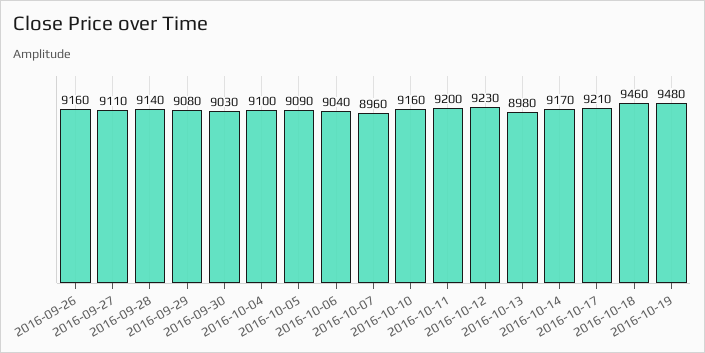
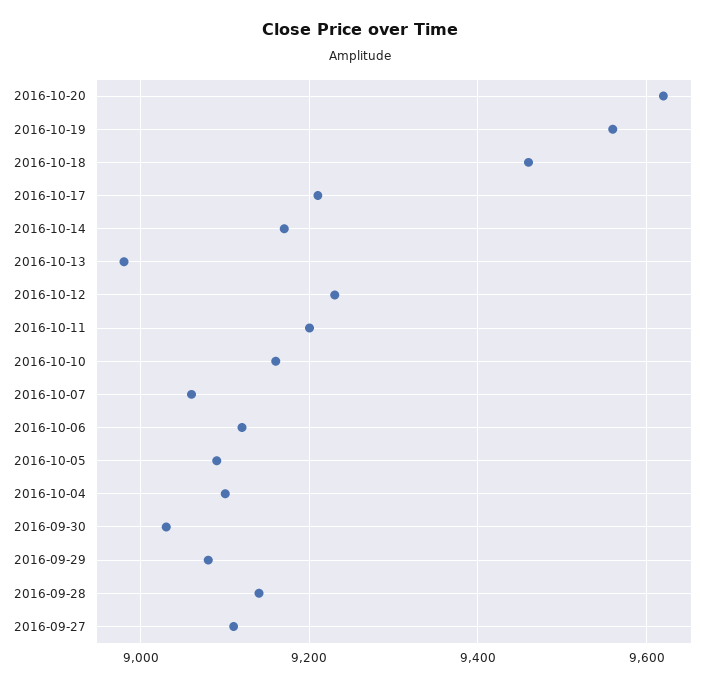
2016-09-26: 9160 -> none
2016-10-06: 9040 -> 9120
2016-10-07: 8960 -> 9060
2016-10-19: 9480 -> 9560
2016-10-20: none -> 9620

